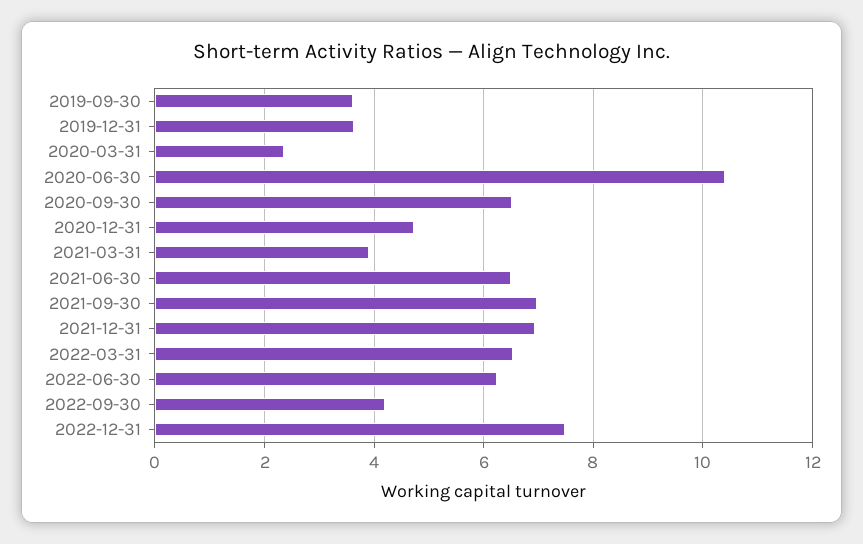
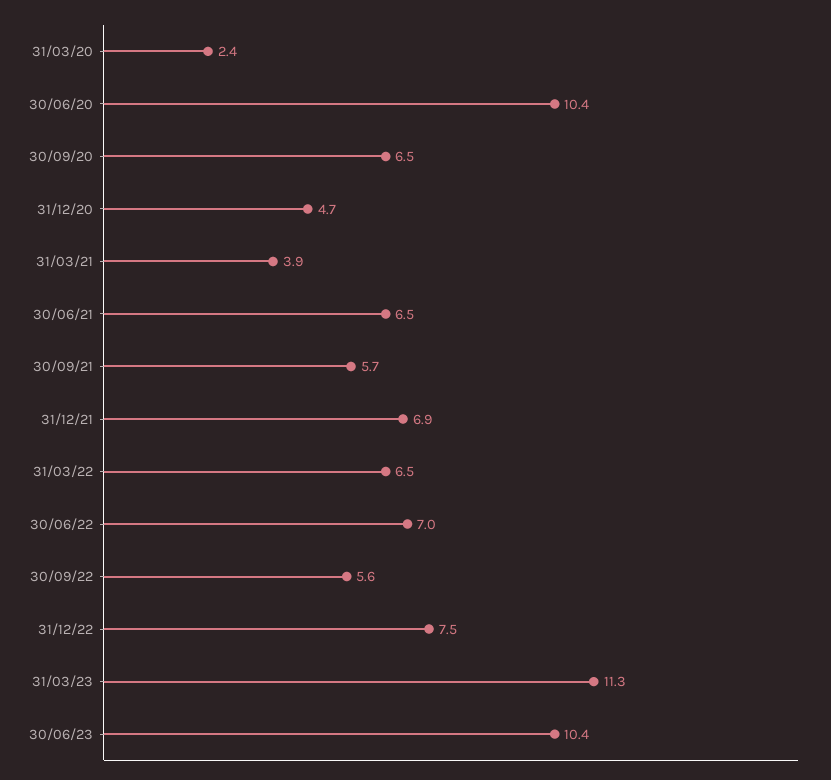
2019-09-30: 3.6 -> none
2019-12-31: 3.6 -> none
2021-09-30: 7 -> 5.7
2022-06-30: 6.2 -> 7
2022-09-30: 4.2 -> 5.6
31/03/23: none -> 11.3
30/06/23: none -> 10.4

